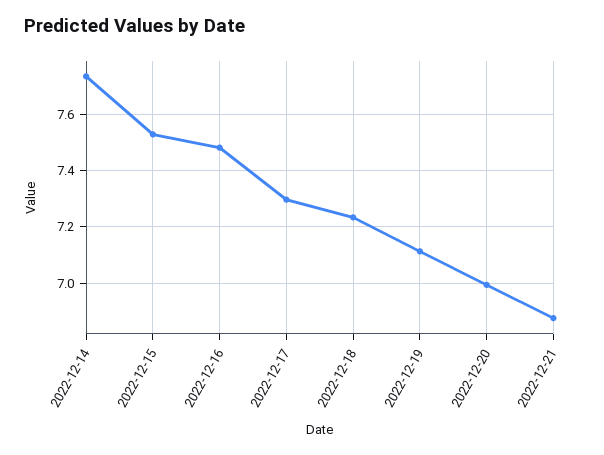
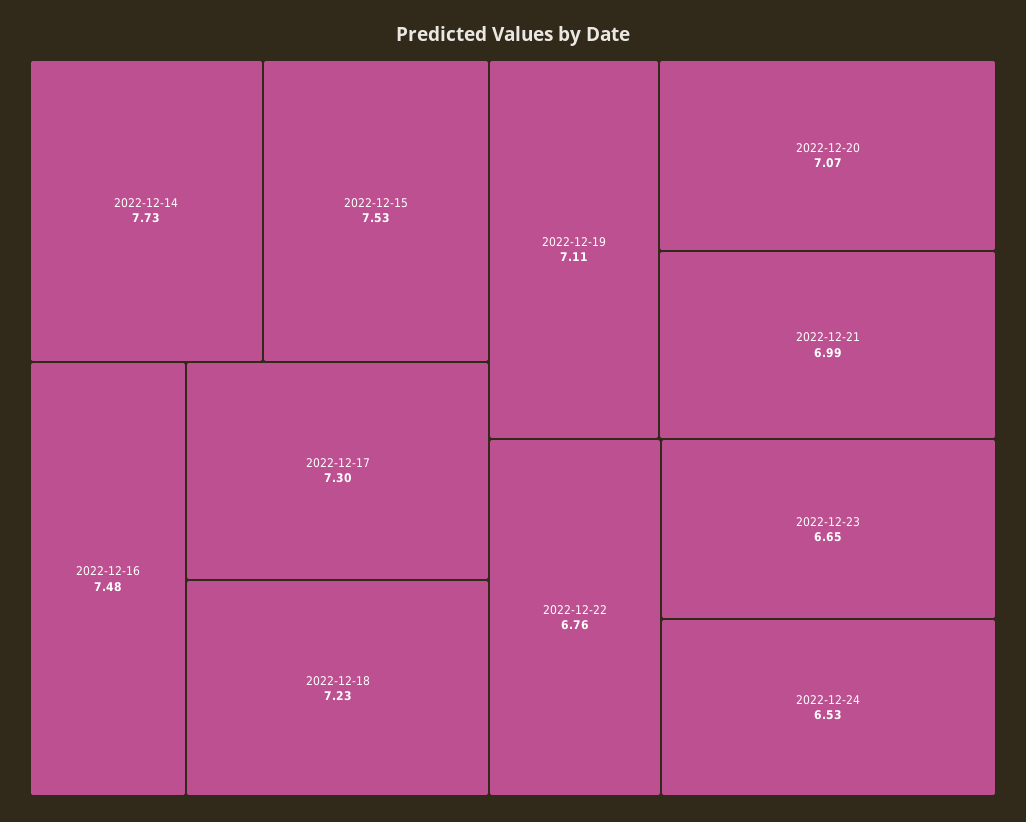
2022-12-20: 7 -> 7.07
2022-12-21: 6.875 -> 6.99
2022-12-22: none -> 6.76
2022-12-23: none -> 6.65
2022-12-24: none -> 6.53

